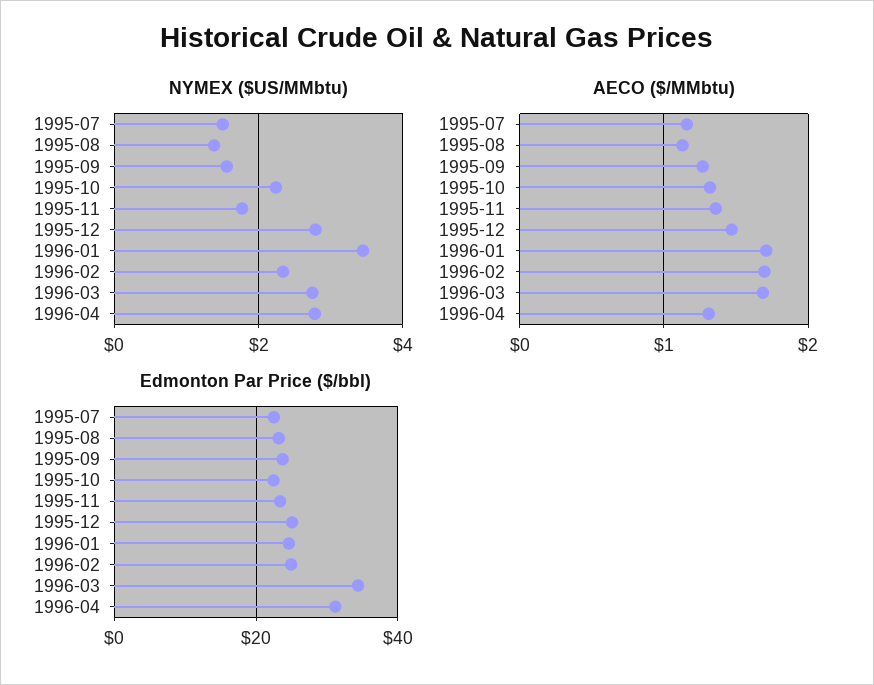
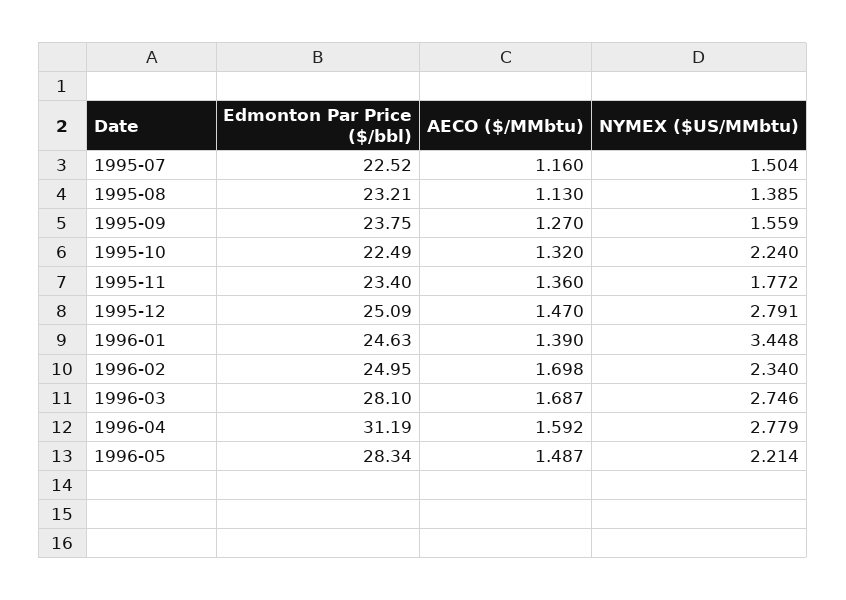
AECO ($/MMbtu), 1996-01: 1.7 -> 1.39
AECO ($/MMbtu), 1996-04: 1.3 -> 1.592
Edmonton Par Price ($/bbl), 1996-03: 34 -> 28.1
Edmonton Par Price ($/bbl), 1996-05: none -> 28.34
AECO ($/MMbtu), 1996-05: none -> 1.487
NYMEX ($US/MMbtu), 1996-05: none -> 2.214

